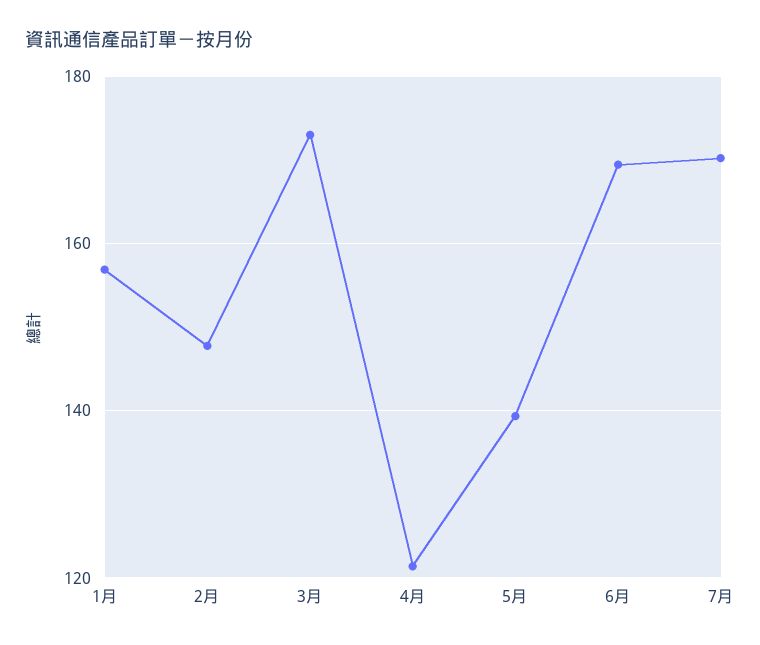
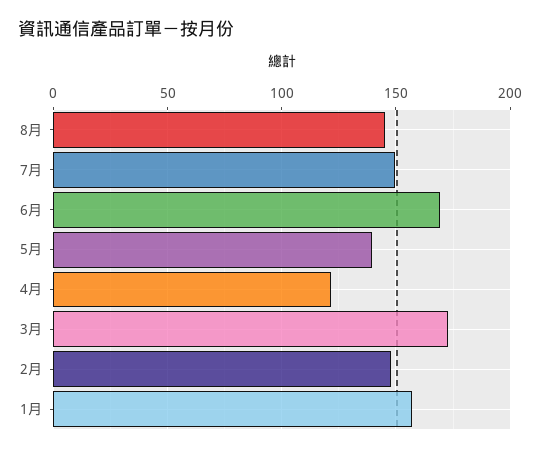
7月: 170 -> 150
8月: none -> 145

